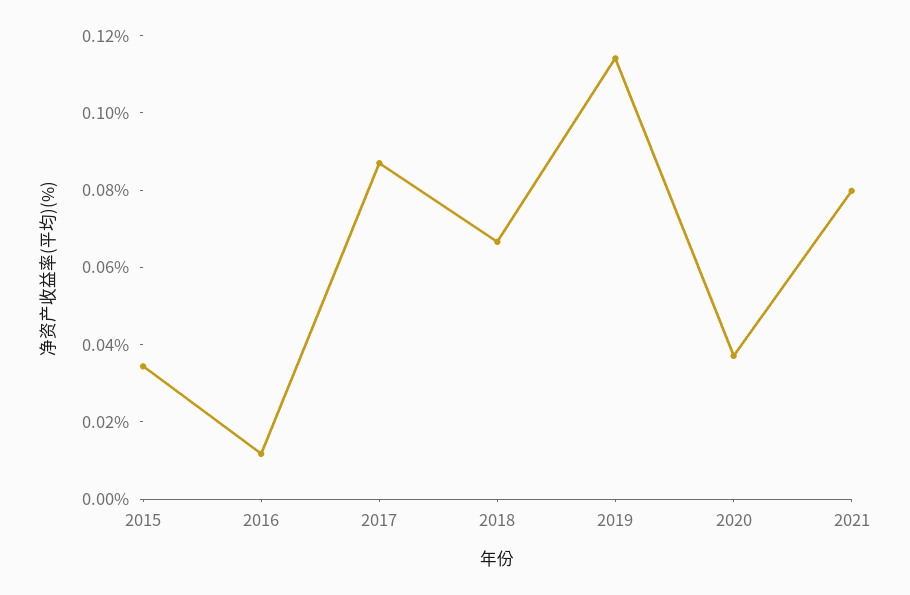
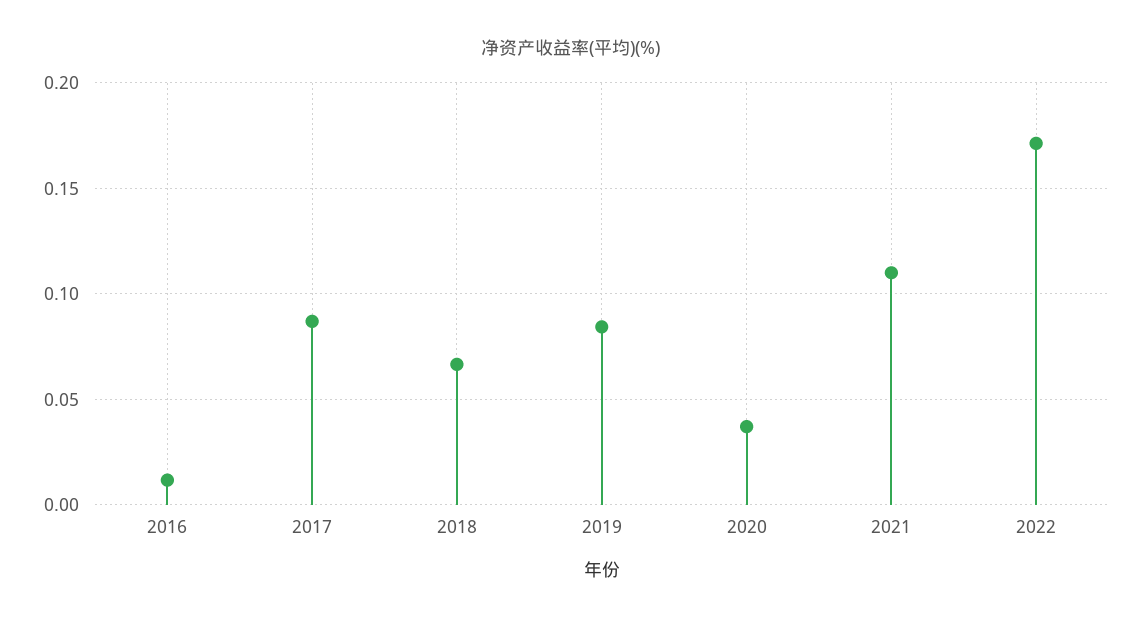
2015: 0.035 -> none
2019: 0.115 -> 0.085
2021: 0.08 -> 0.11
2022: none -> 0.17

